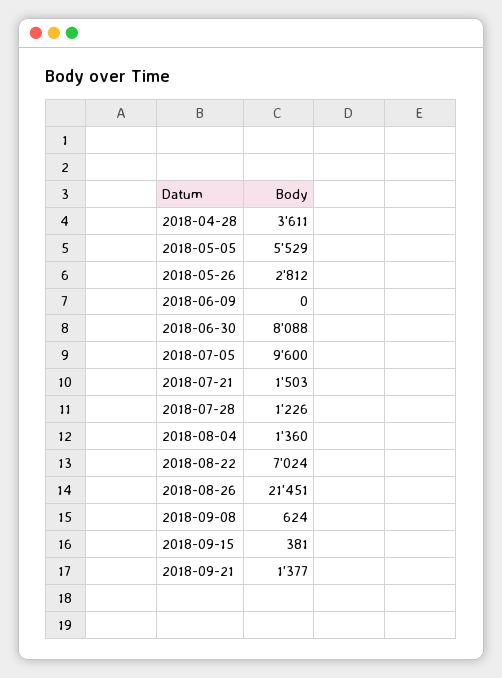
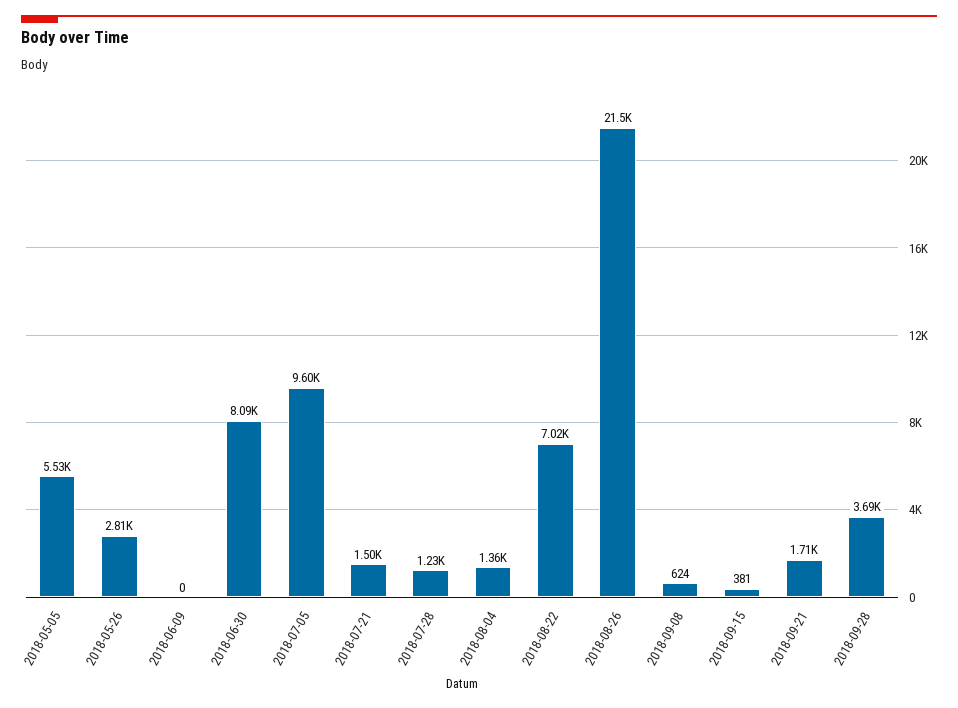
2018-04-28: 3611 -> none
2018-09-21: 1377 -> 1710
2018-09-28: none -> 3690

